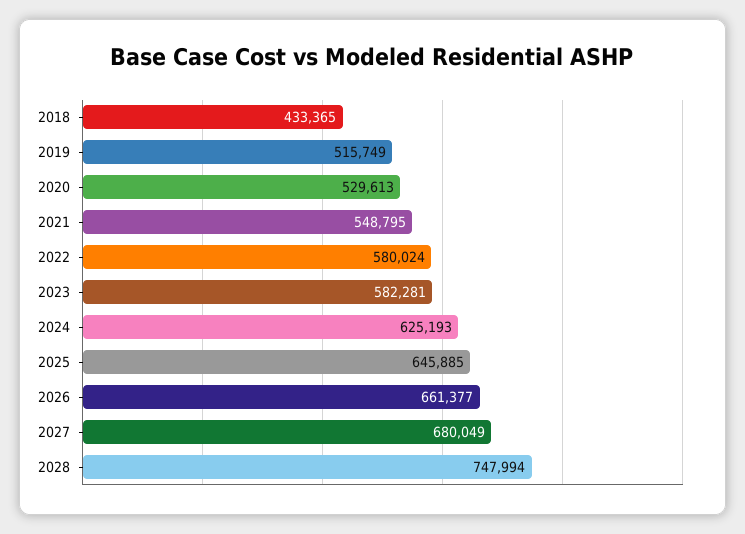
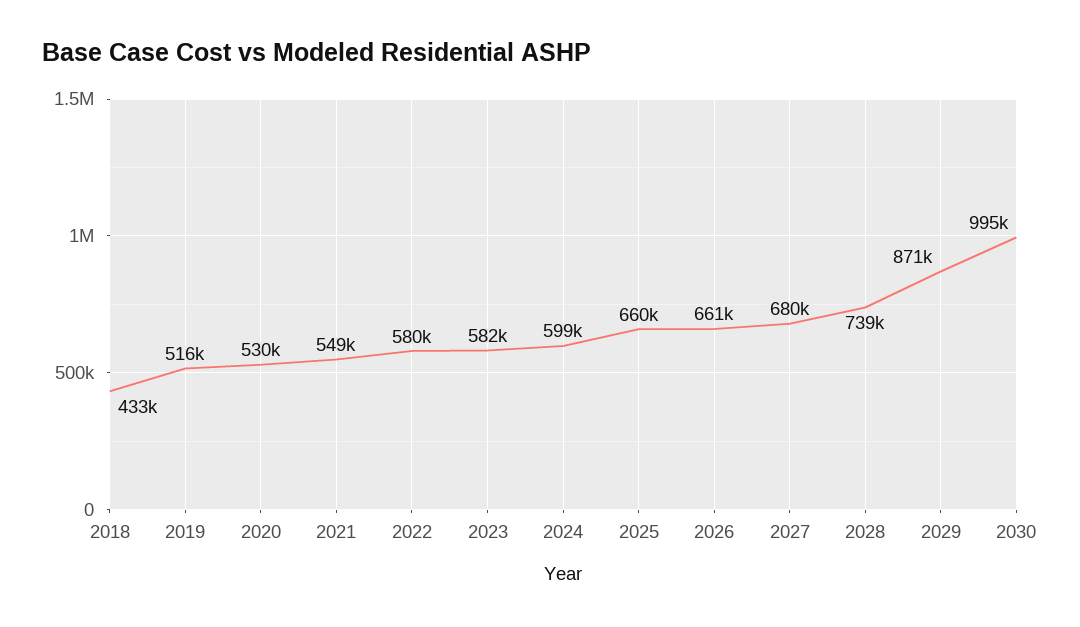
2024: 625193 -> 599000
2025: 645885 -> 660000
2028: 747994 -> 739000
2029: none -> 871000
2030: none -> 995000

